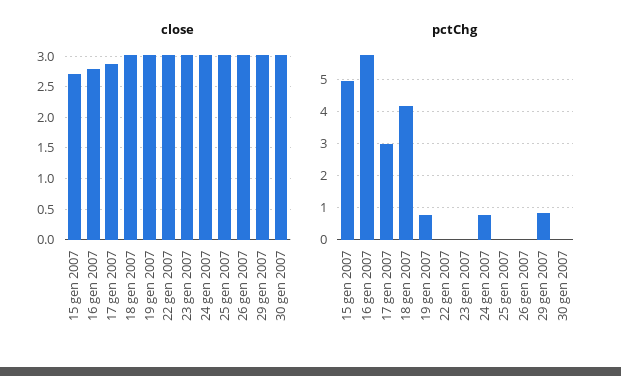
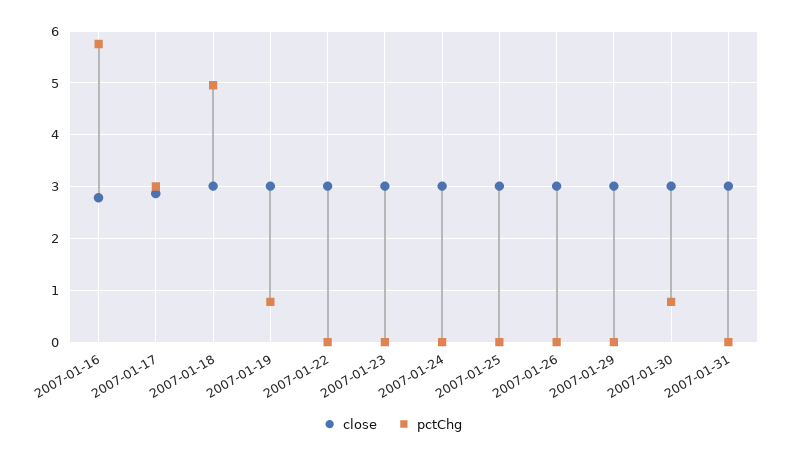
close, 15 gen 2007: 2.7 -> none
pctChg, 15 gen 2007: 5 -> none
pctChg, 18 gen 2007: 4.2 -> 5
pctChg, 24 gen 2007: 0.8 -> 0
pctChg, 29 gen 2007: 0.8 -> 0
pctChg, 30 gen 2007: 0 -> 0.8
close, 2007-01-31: none -> 3
pctChg, 2007-01-31: none -> 0

